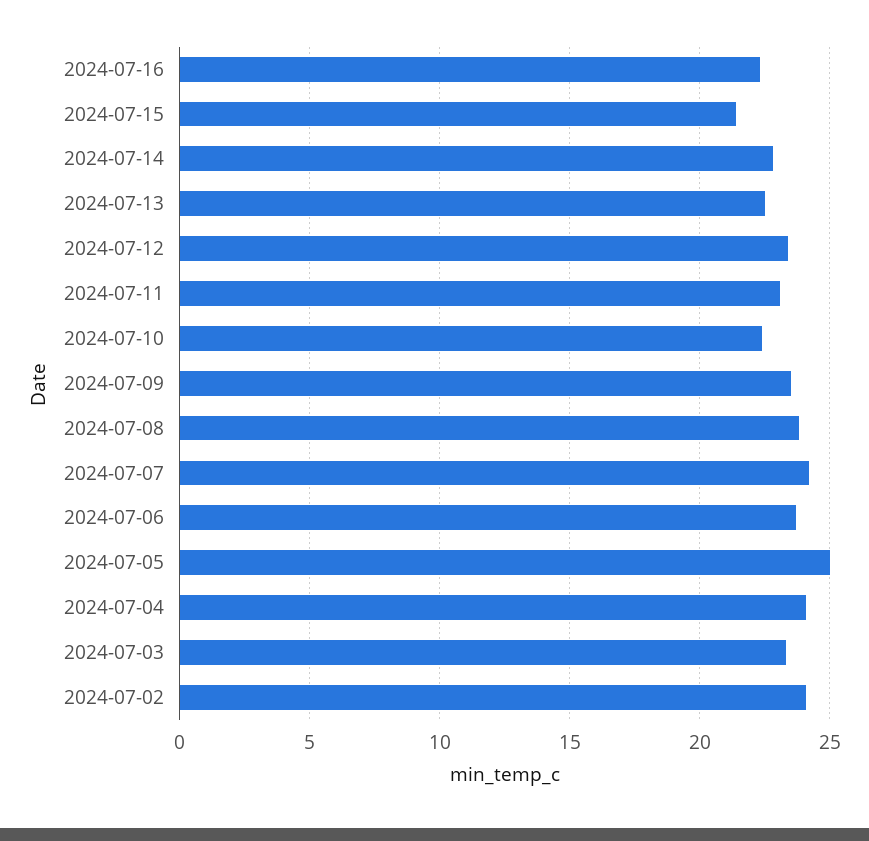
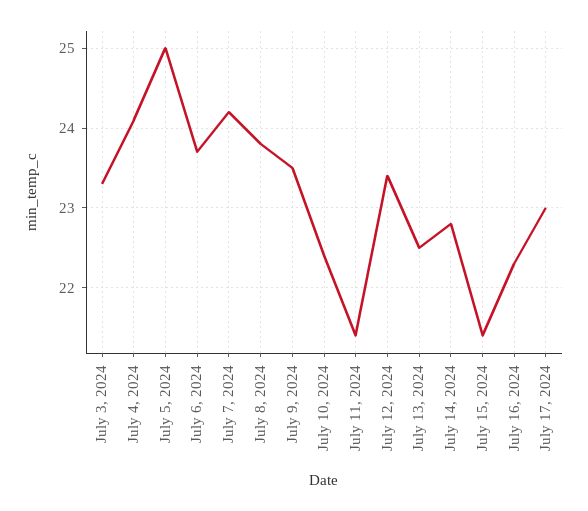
2024-07-11: 23 -> 21.4
2024-07-02: 24 -> none
July 17, 2024: none -> 23

